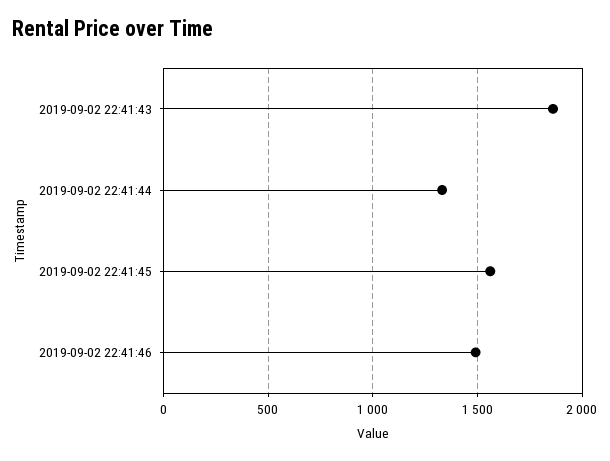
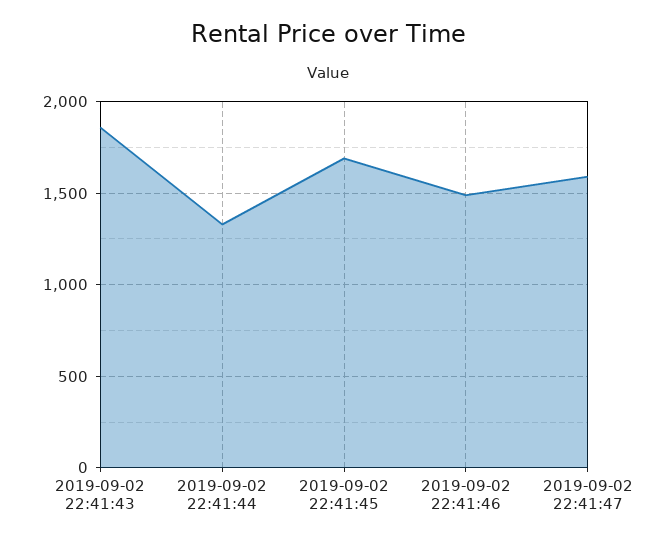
2019-09-02 22:41:45: 1550 -> 1700
2019-09-02 22:41:47: none -> 1600

